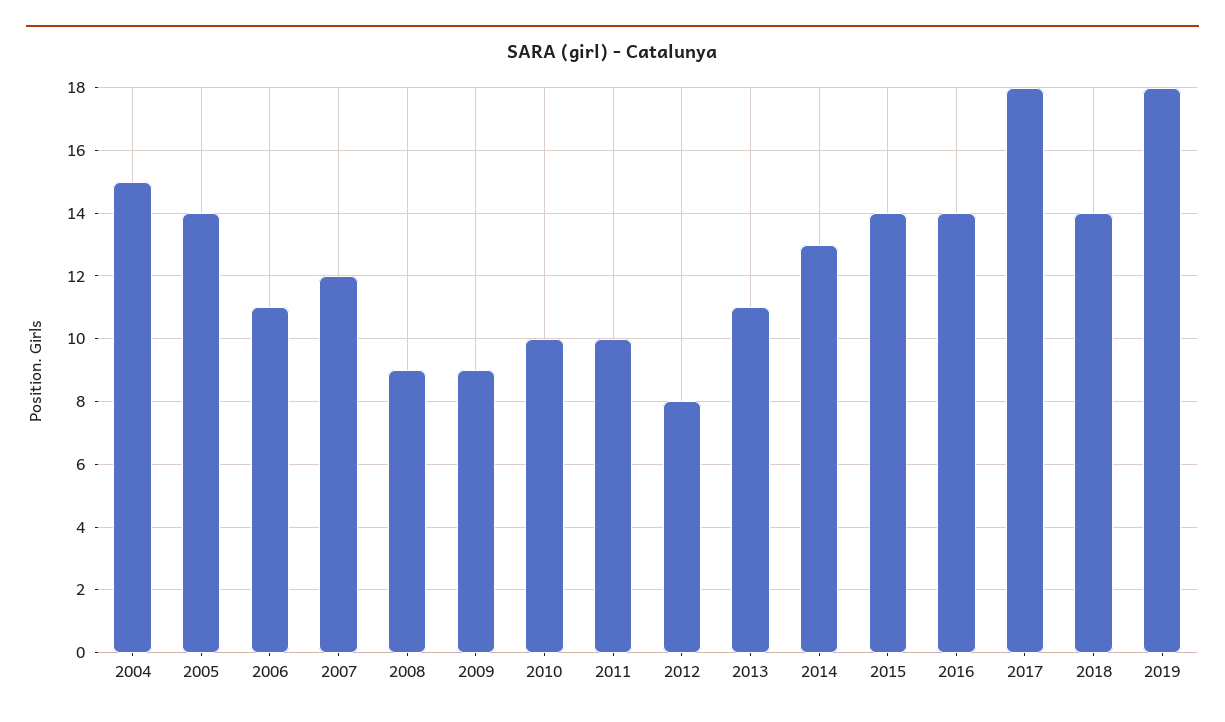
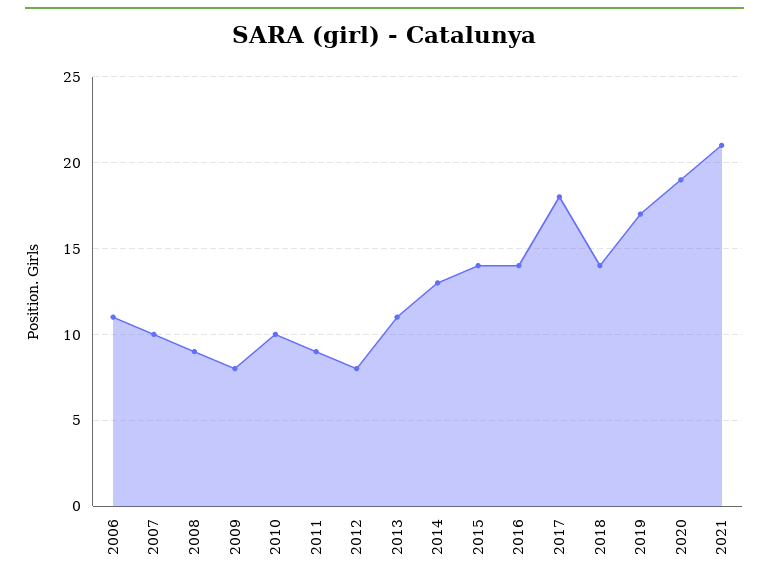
2004: 15 -> none
2005: 14 -> none
2007: 12 -> 10
2009: 9 -> 8
2011: 10 -> 9
2019: 18 -> 17
2020: none -> 19
2021: none -> 21

